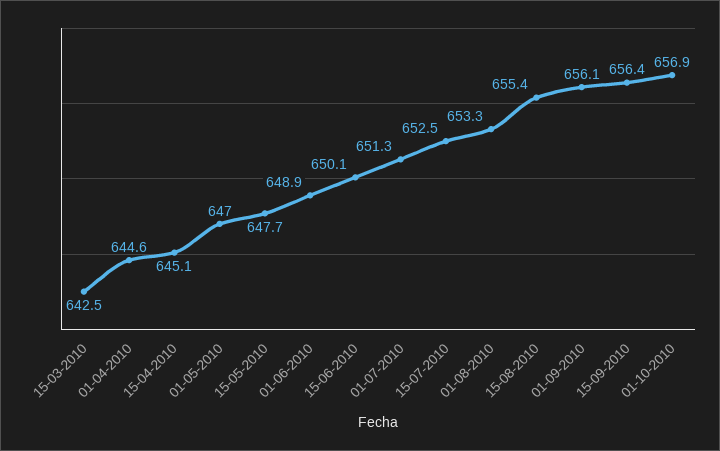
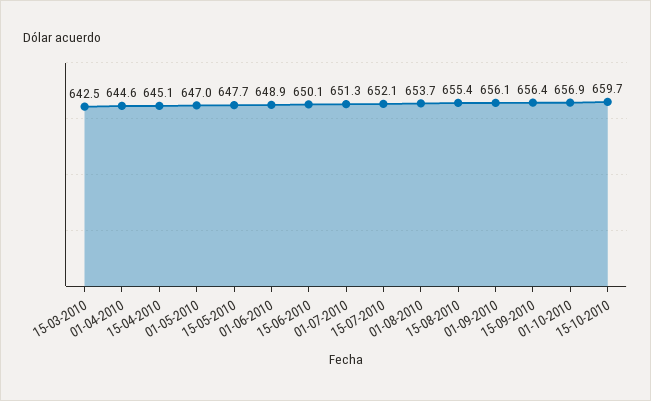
15-07-2010: 652.5 -> 652.1
01-08-2010: 653.3 -> 653.7
15-10-2010: none -> 659.7

